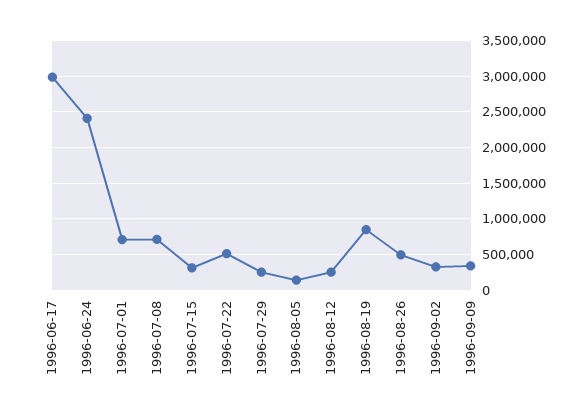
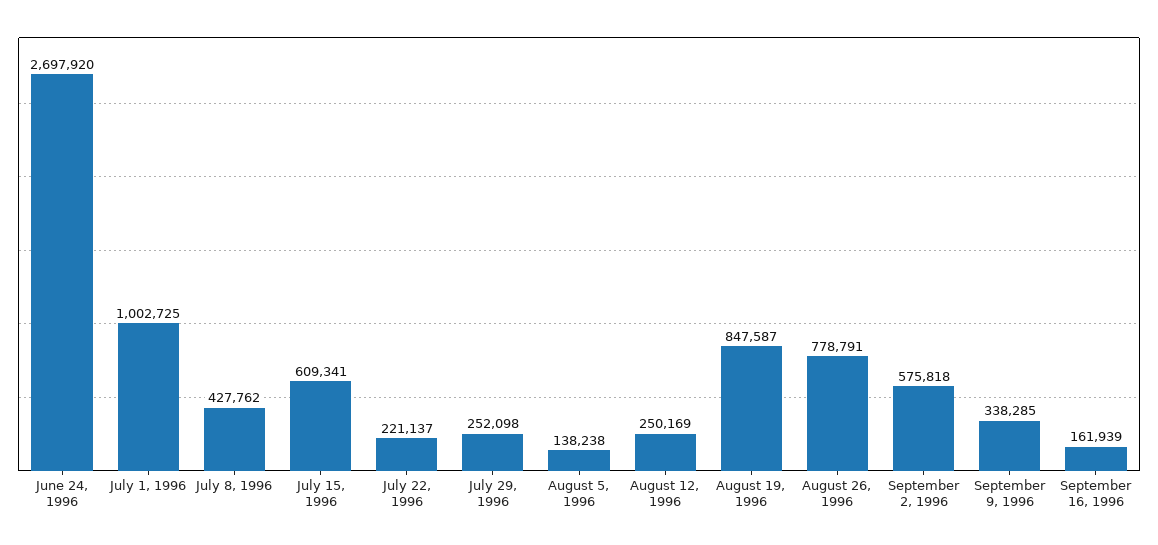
1996-06-17: 3000000 -> none
1996-06-24: 2400000 -> 2697920
1996-07-01: 700000 -> 1002725
1996-07-08: 700000 -> 427762
1996-07-15: 300000 -> 609341
1996-07-22: 500000 -> 221137
1996-08-26: 500000 -> 778791
1996-09-02: 300000 -> 575818
September 16, 1996: none -> 161939

